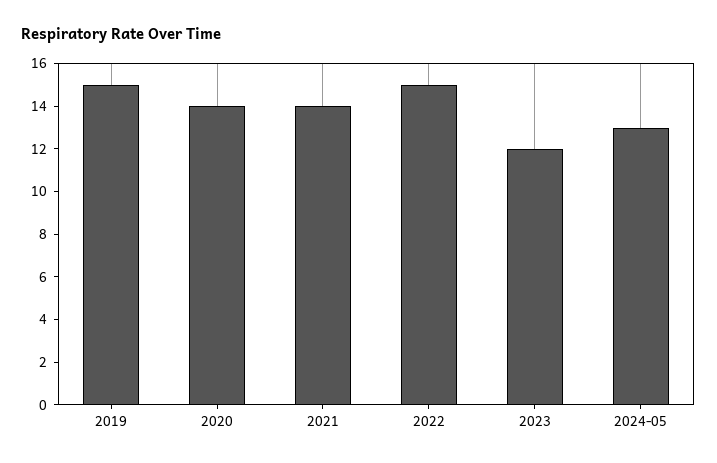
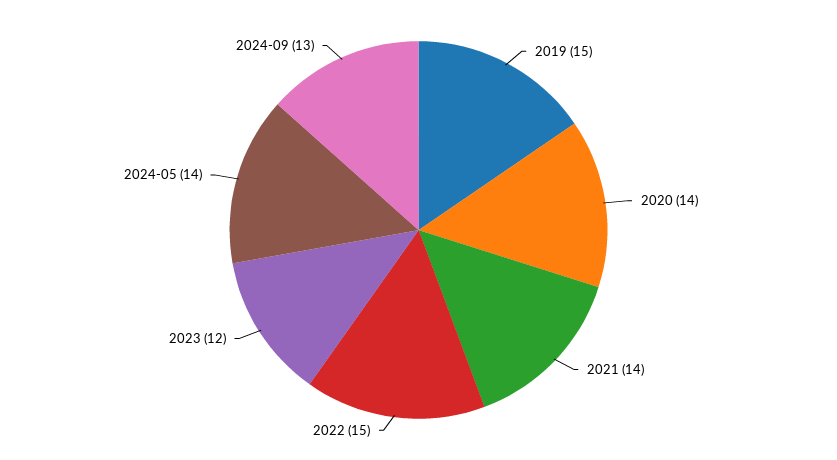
2024-05: 13 -> 14
2024-09: none -> 13

